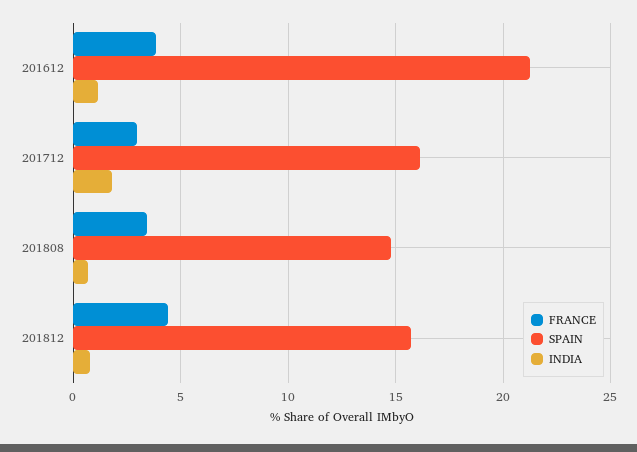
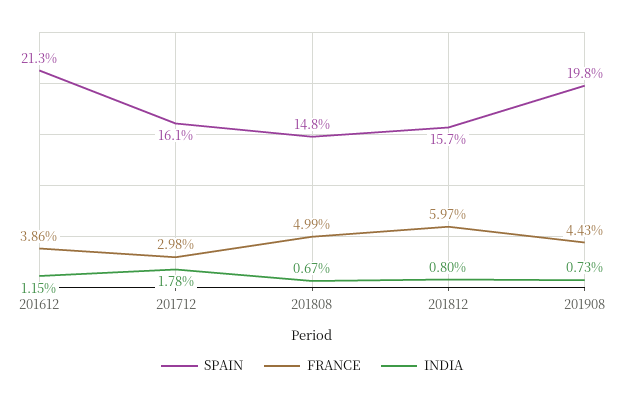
FRANCE, 201808: 3.5 -> 4.99
FRANCE, 201812: 4.5 -> 5.97
SPAIN, 201908: none -> 19.8
FRANCE, 201908: none -> 4.43
INDIA, 201908: none -> 0.73

